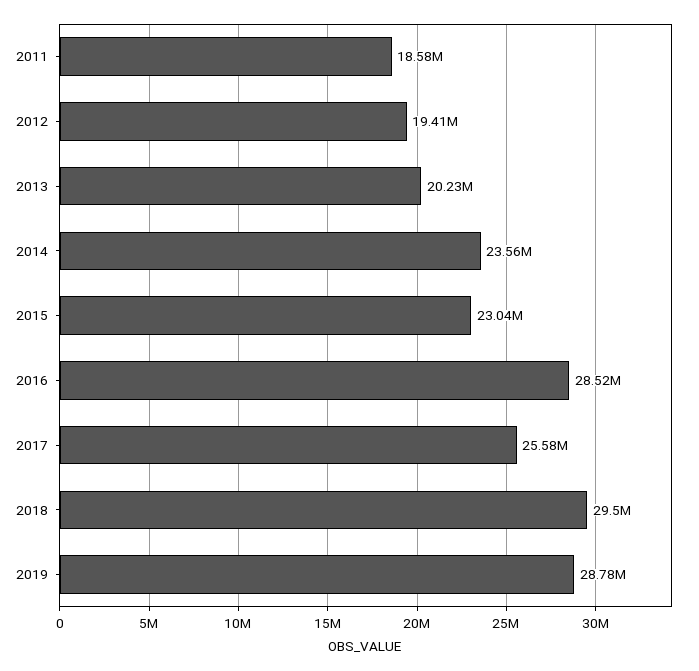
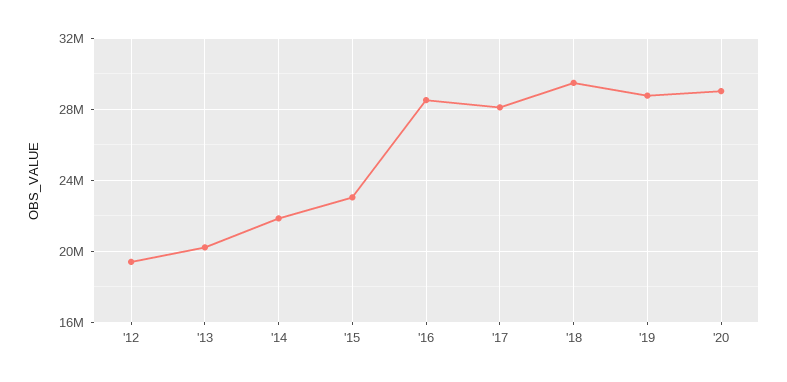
2011: 18580000 -> none
2014: 23560000 -> 22000000
2017: 25580000 -> 28000000
'20: none -> 29000000

